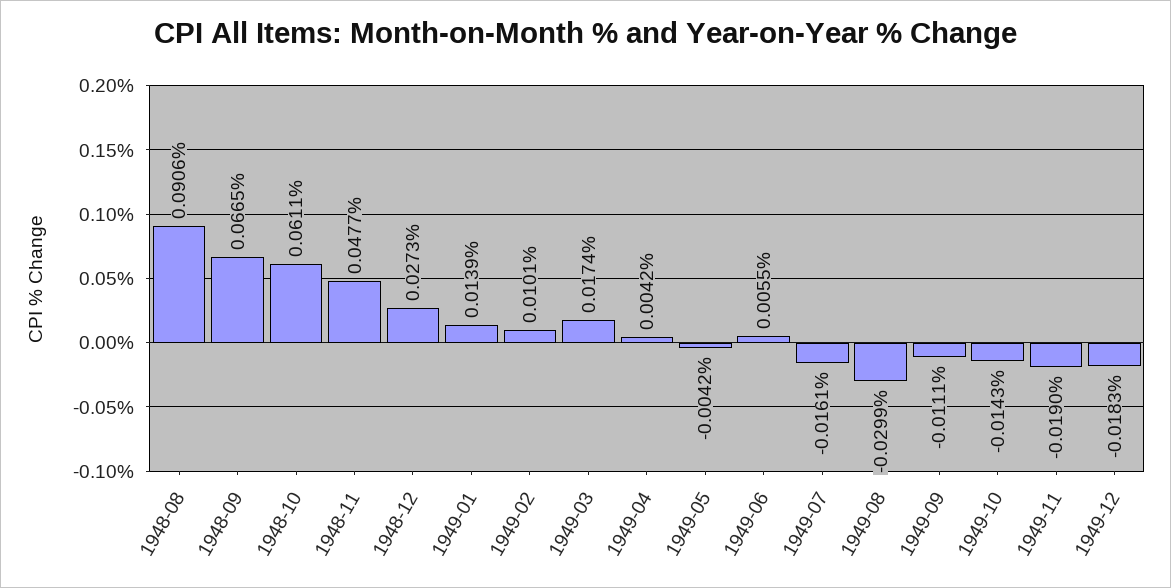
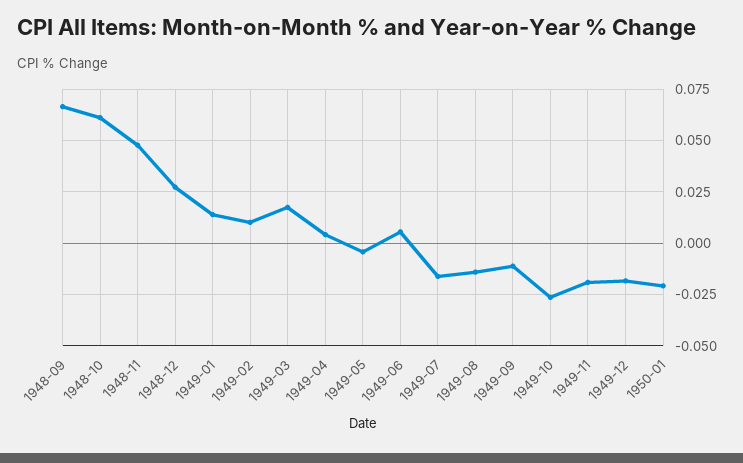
1948-08: 0.0906 -> none
1949-08: -0.0299 -> -0.015
1949-10: -0.0143 -> -0.025
1950-01: none -> -0.02

